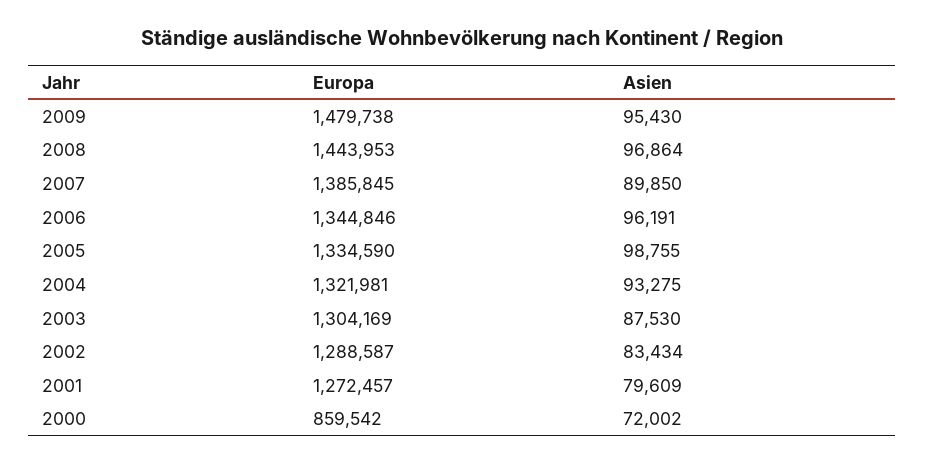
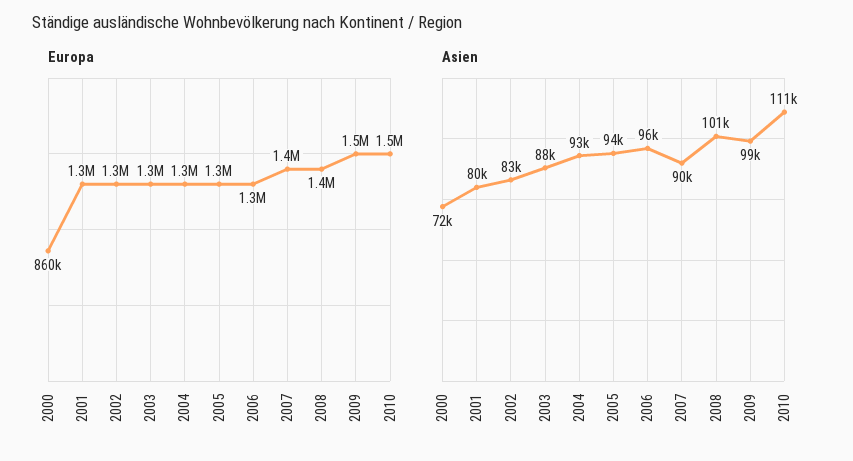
Asien, 2009: 95430 -> 99000
Asien, 2008: 96864 -> 101000
Asien, 2005: 98755 -> 94000
Europa, 2010: none -> 1500000
Asien, 2010: none -> 111000

